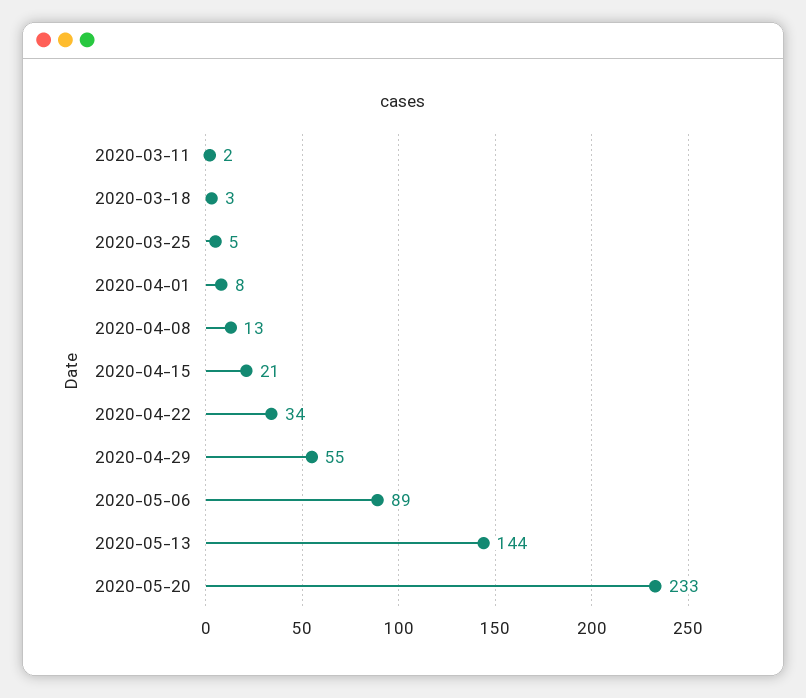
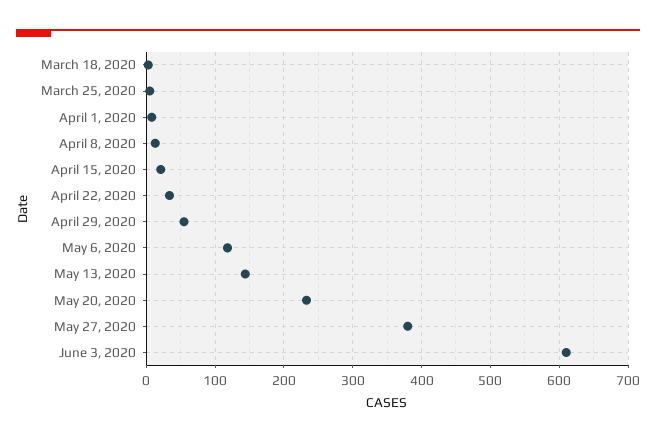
2020-03-11: 2 -> none
2020-05-06: 89 -> 120
May 27, 2020: none -> 380
June 3, 2020: none -> 610

